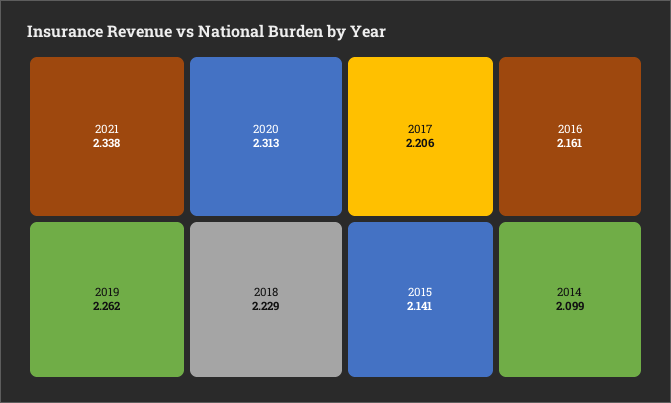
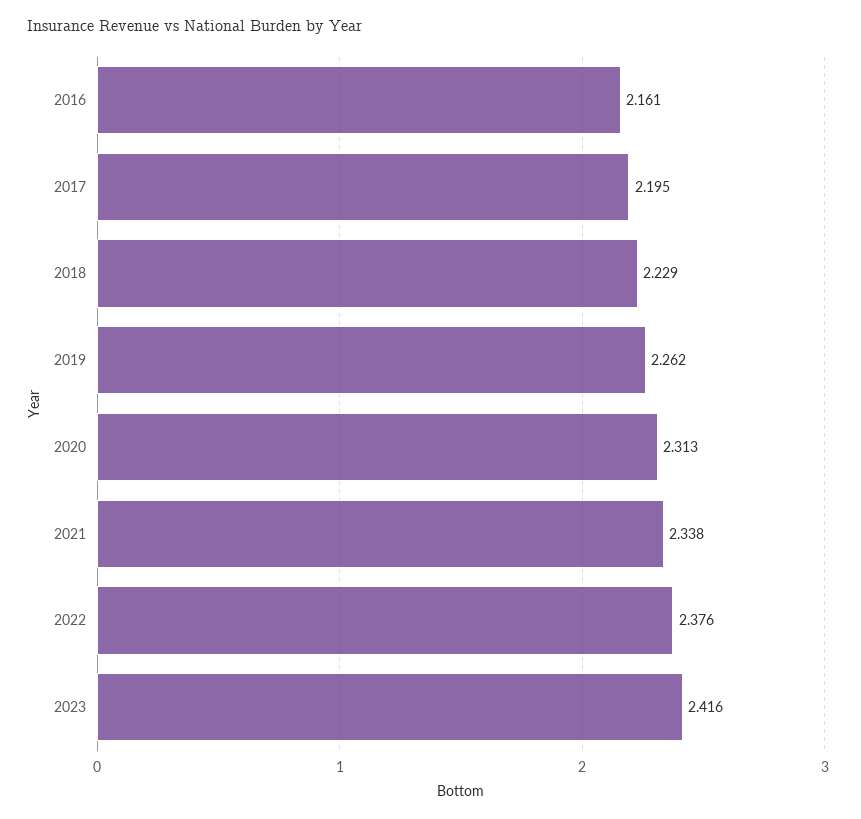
2017: 2.206 -> 2.195
2015: 2.141 -> none
2014: 2.099 -> none
2022: none -> 2.376
2023: none -> 2.416

